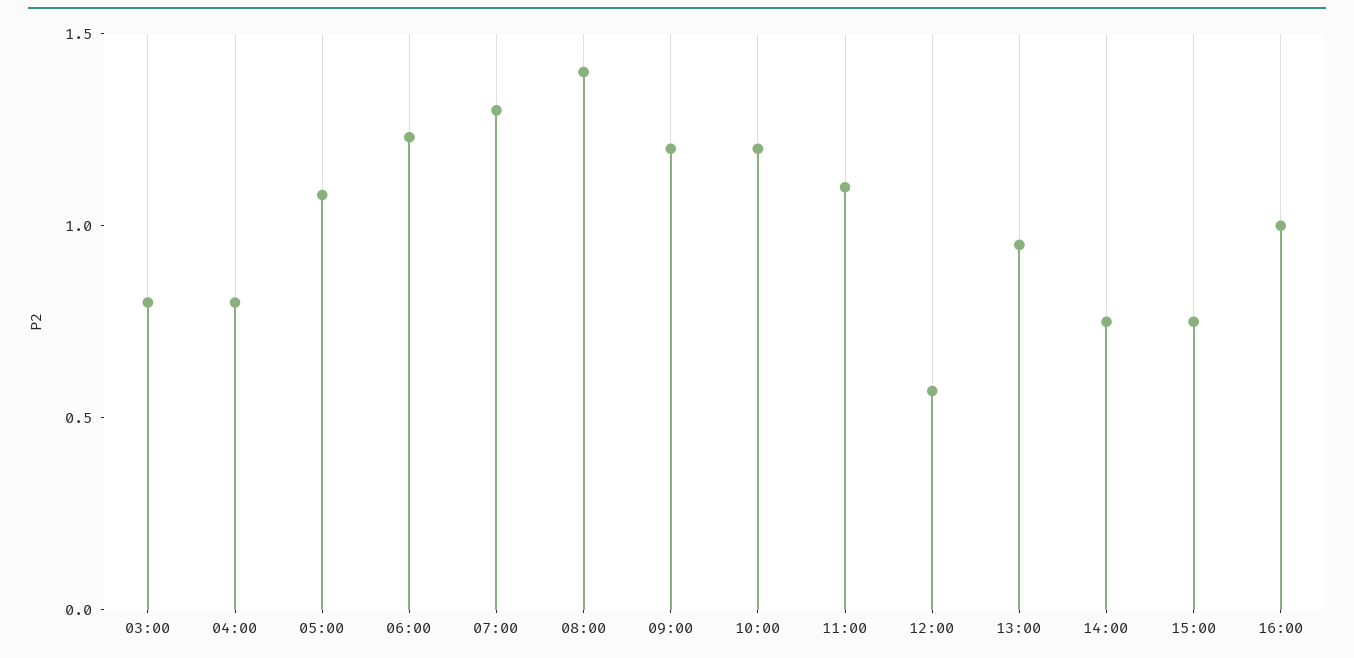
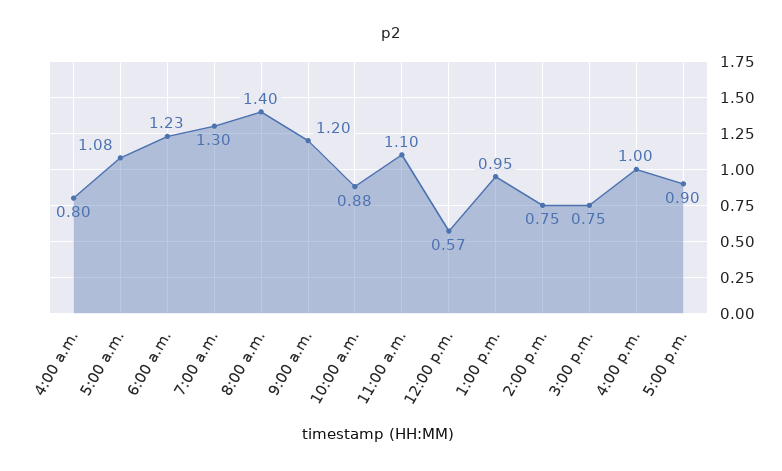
03:00: 0.8 -> none
10:00: 1.2 -> 0.88
5:00 p.m.: none -> 0.9

